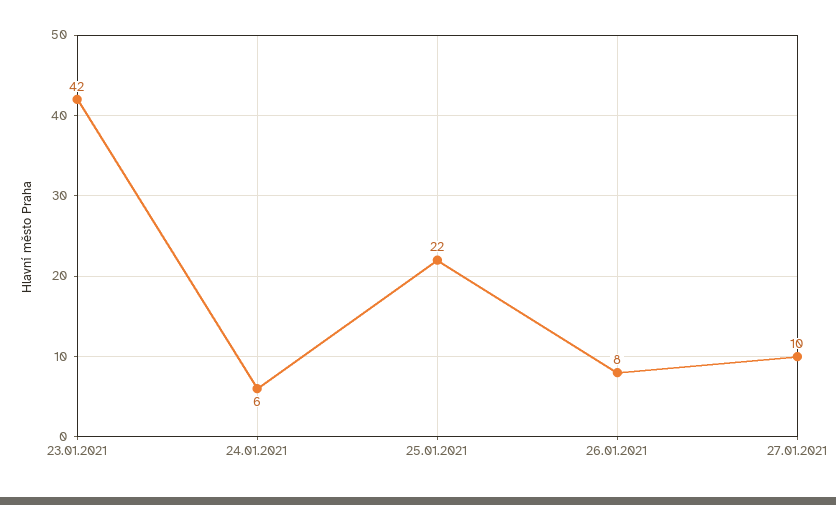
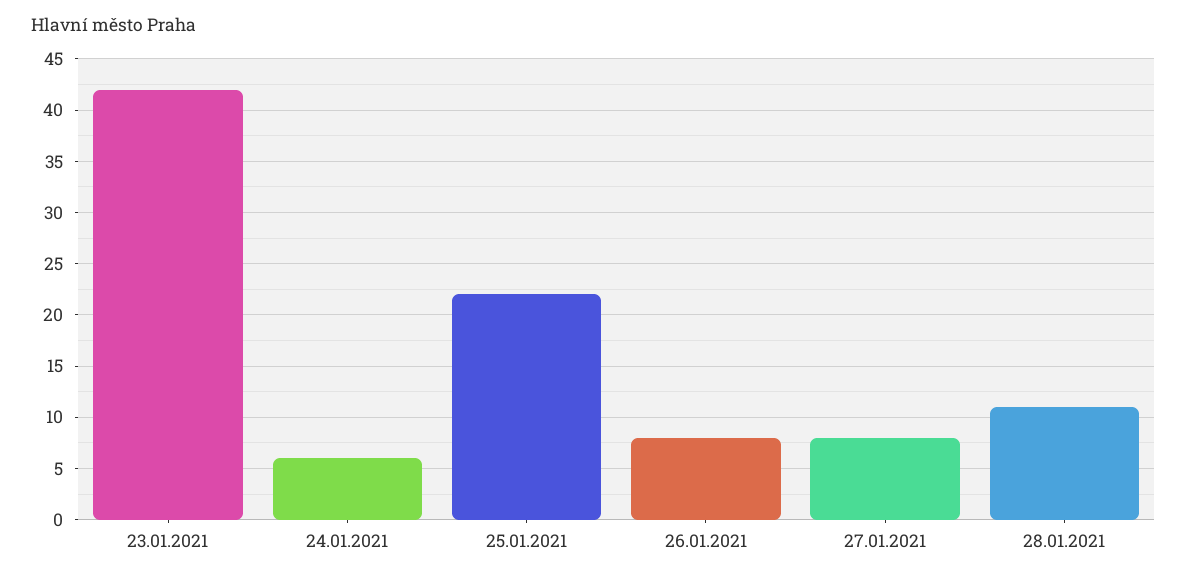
27.01.2021: 10 -> 8
28.01.2021: none -> 11

